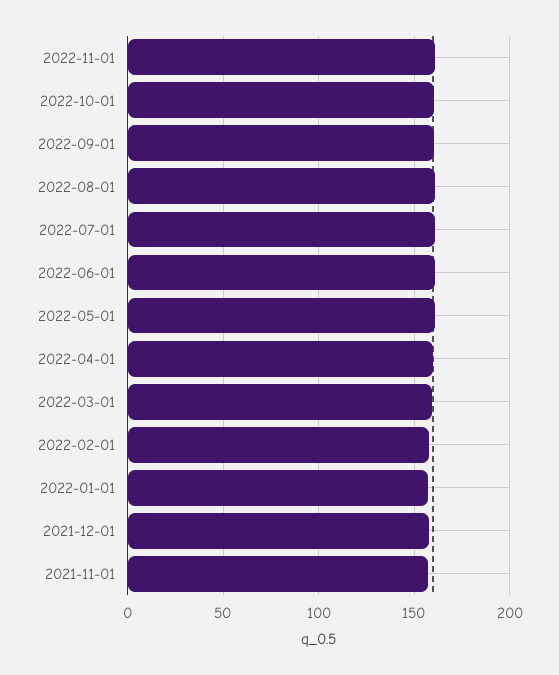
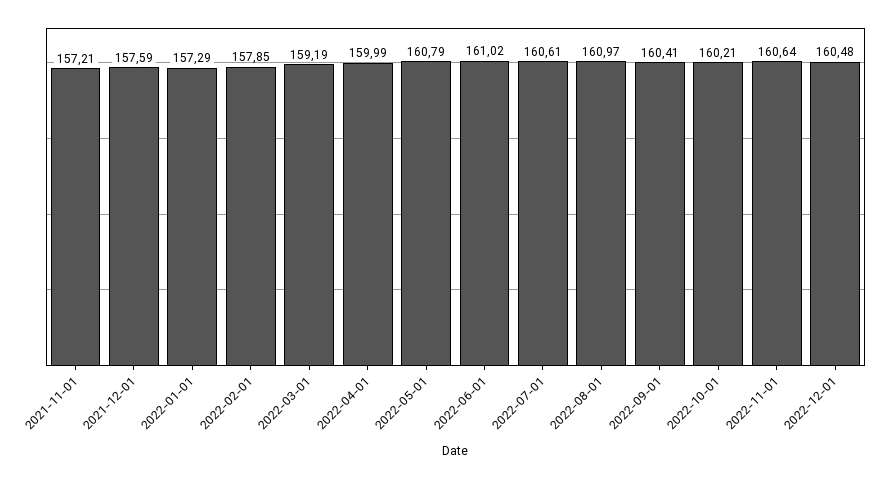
2022-12-01: none -> 160.48

